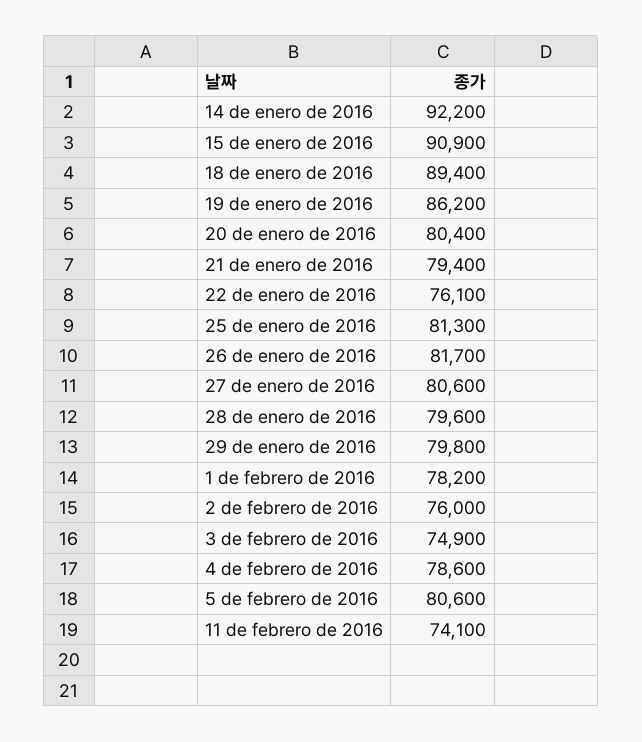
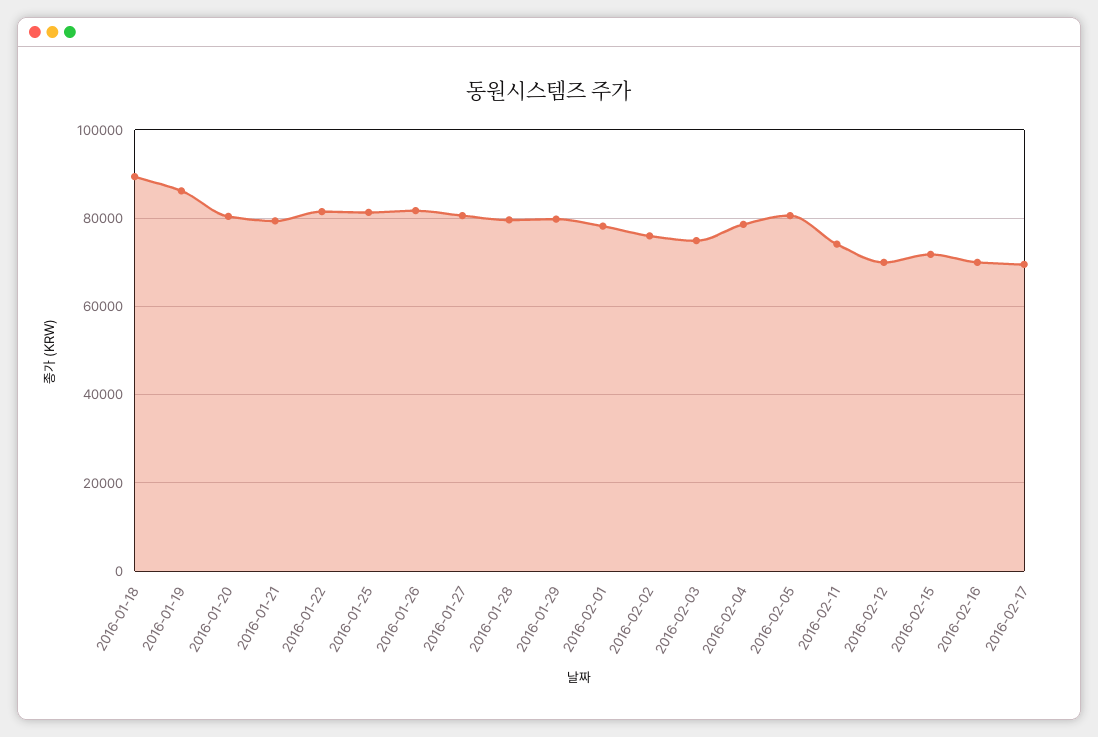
14 de enero de 2016: 92200 -> none
15 de enero de 2016: 90900 -> none
22 de enero de 2016: 76100 -> 82000
2016-02-12: none -> 70000
2016-02-15: none -> 72000
2016-02-16: none -> 70000
2016-02-17: none -> 70000

